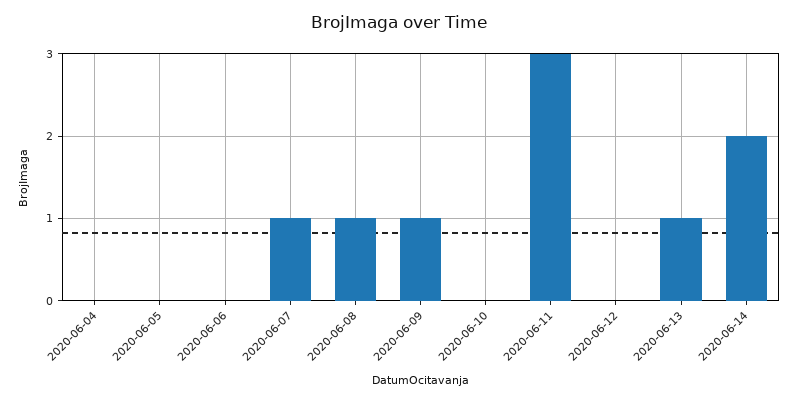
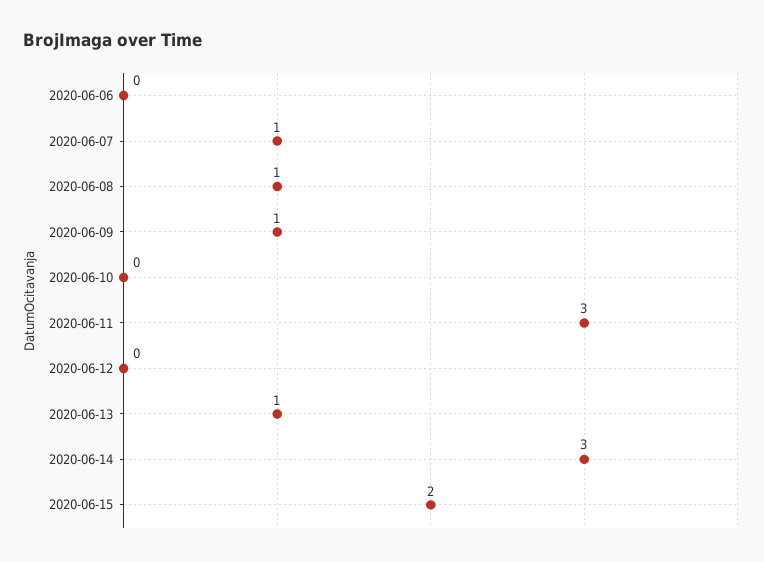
2020-06-04: 0 -> none
2020-06-05: 0 -> none
2020-06-14: 2 -> 3
2020-06-15: none -> 2

